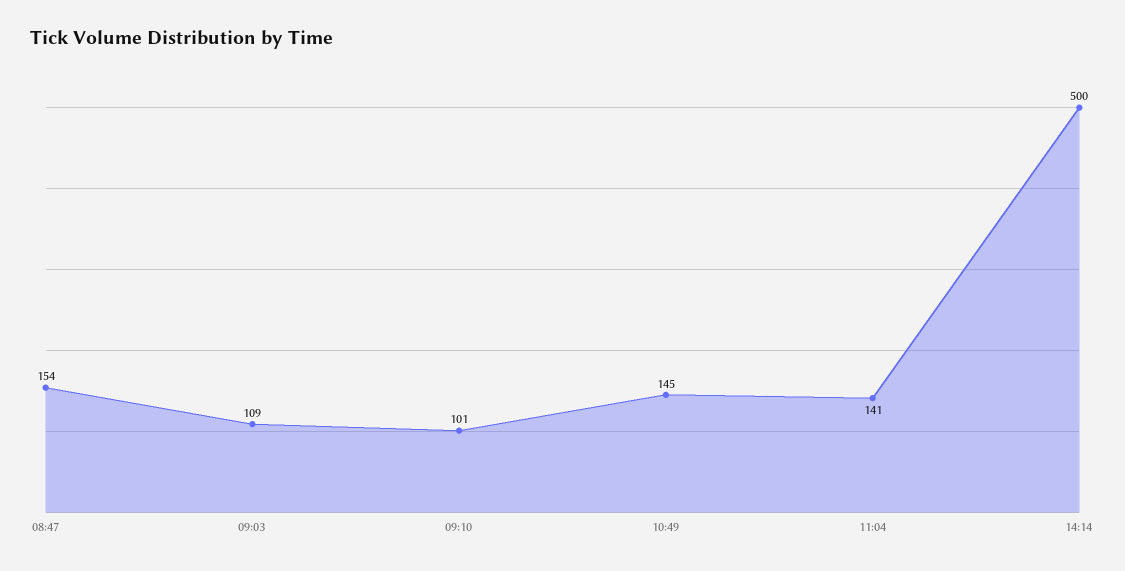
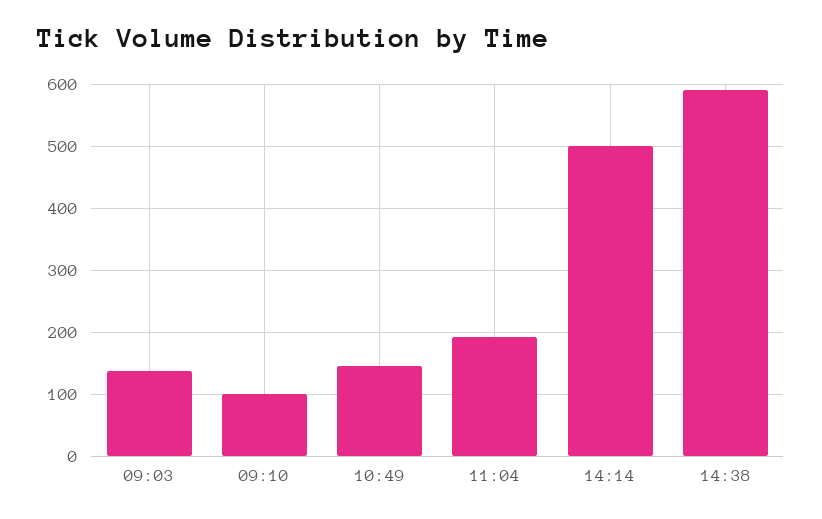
08:47: 154 -> none
09:03: 109 -> 140
11:04: 141 -> 190
14:38: none -> 590

